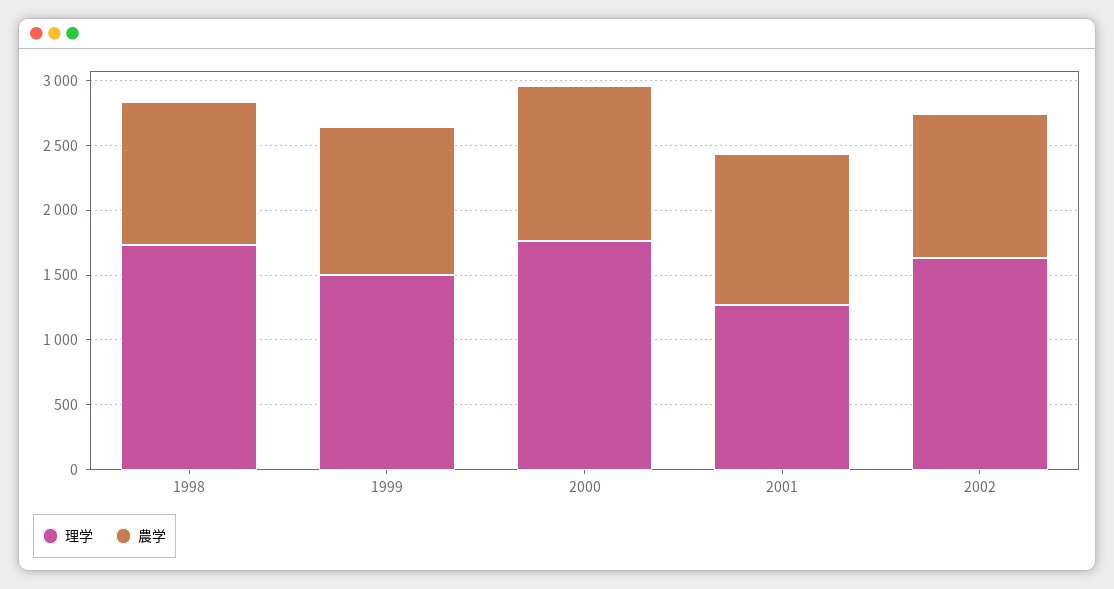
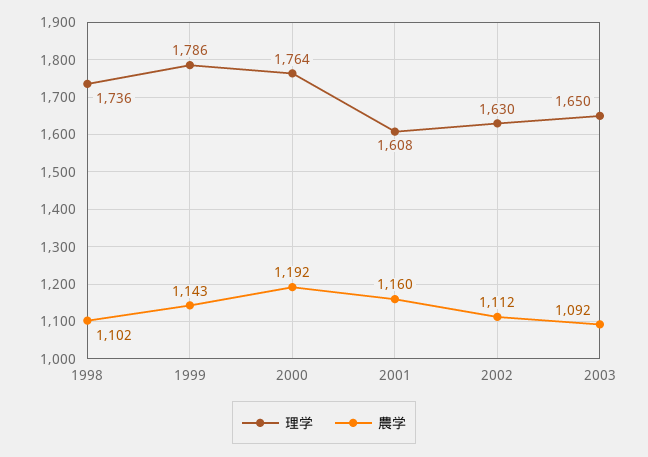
理学, 1999: 1500 -> 1786
理学, 2001: 1300 -> 1608
理学, 2003: none -> 1650
農学, 2003: none -> 1092

